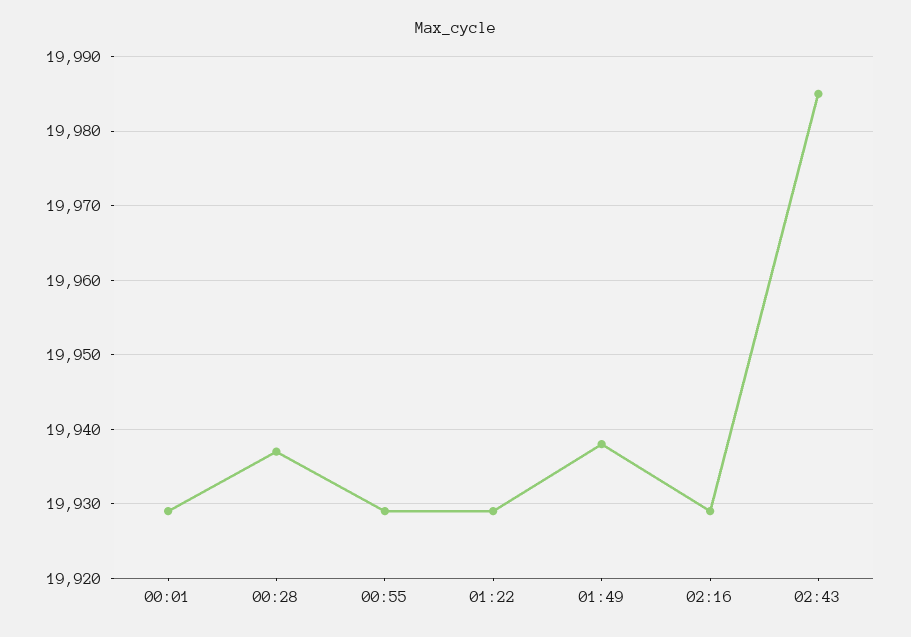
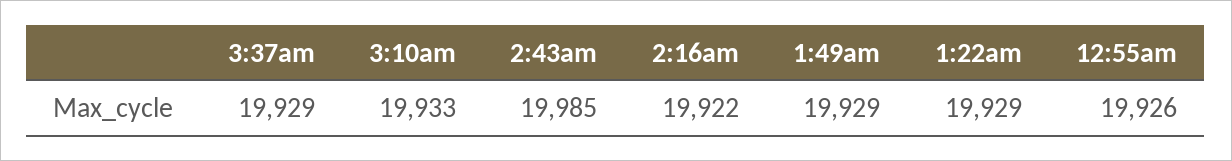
00:01: 19929 -> none
00:28: 19937 -> none
00:55: 19929 -> 19926
01:49: 19938 -> 19929
02:16: 19929 -> 19922
3:37am: none -> 19929
3:10am: none -> 19933

